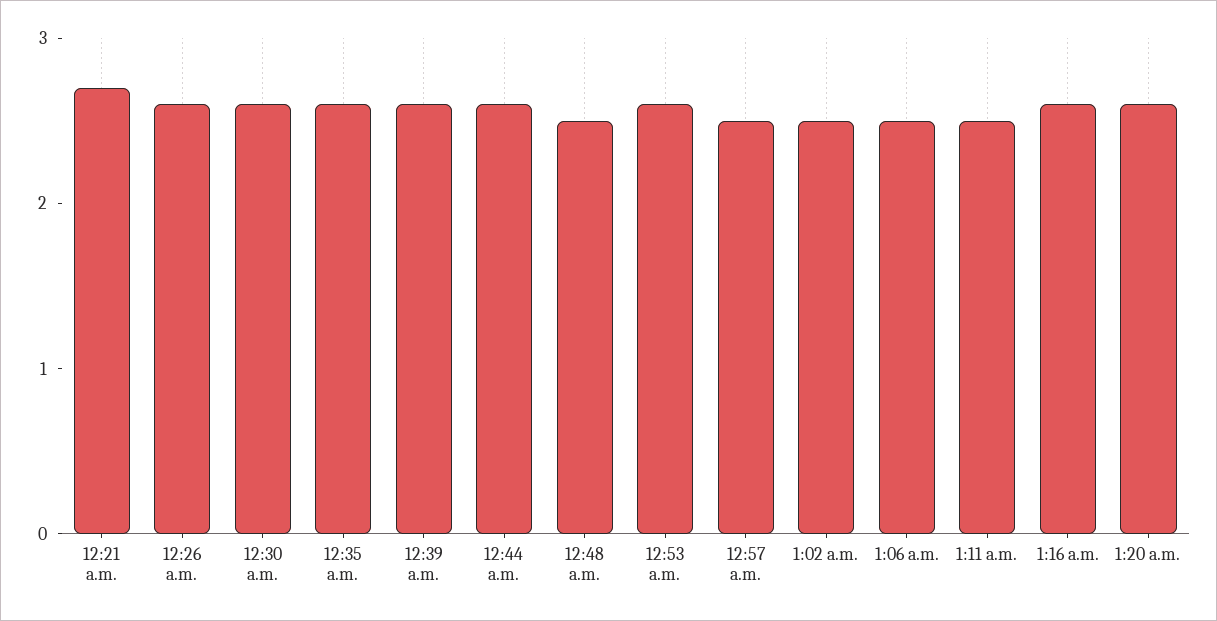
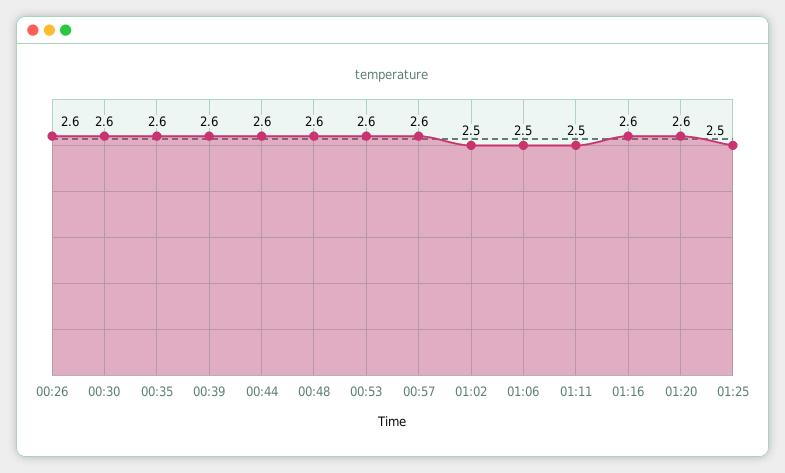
12:21 a.m.: 2.7 -> none
12:48 a.m.: 2.5 -> 2.6
12:57 a.m.: 2.5 -> 2.6
01:25: none -> 2.5

